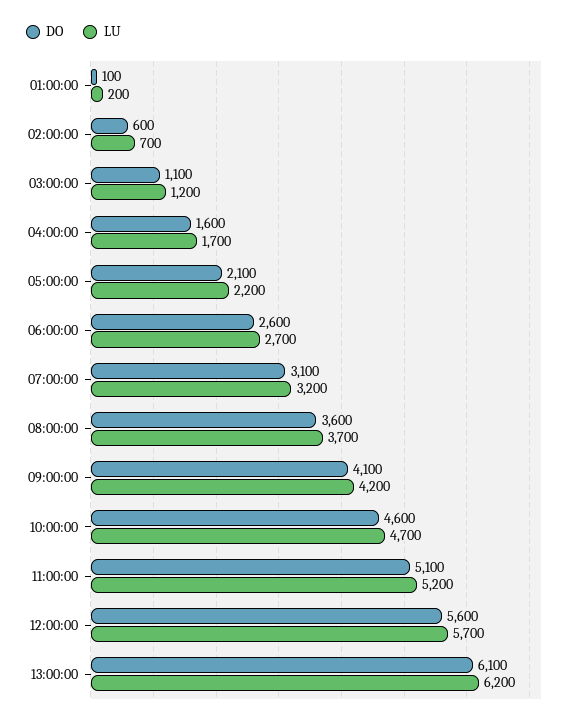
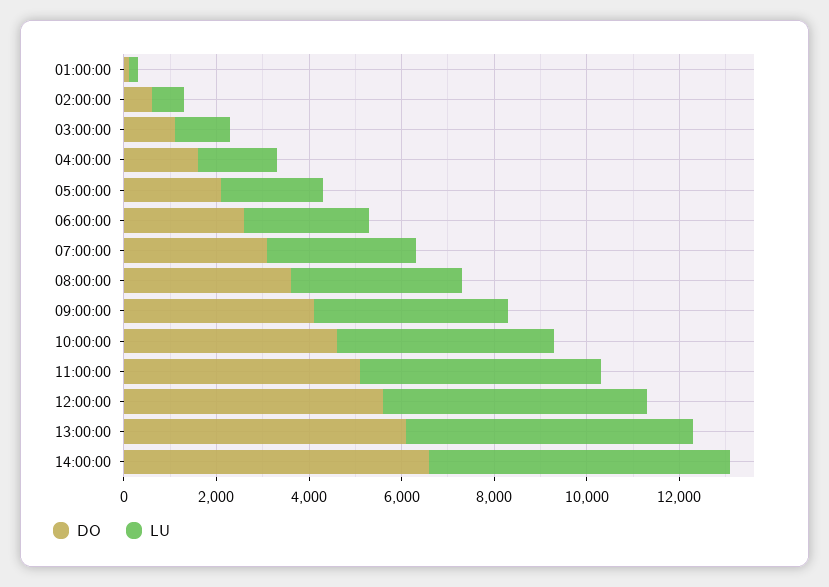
DO, 14:00:00: none -> 6500
LU, 14:00:00: none -> 6500

